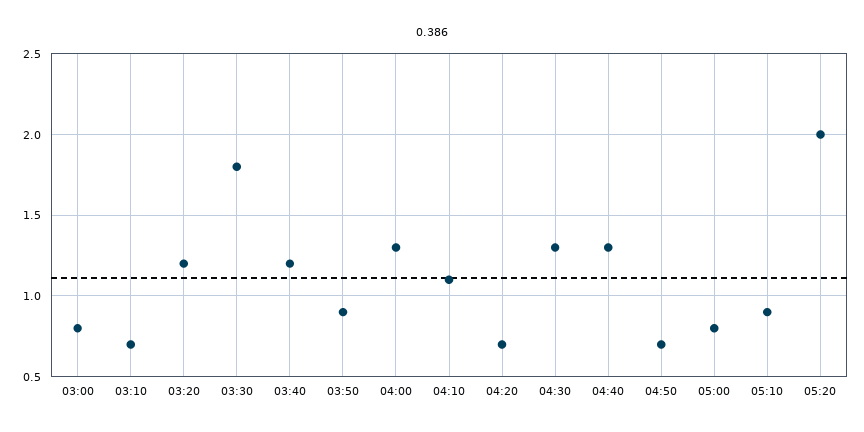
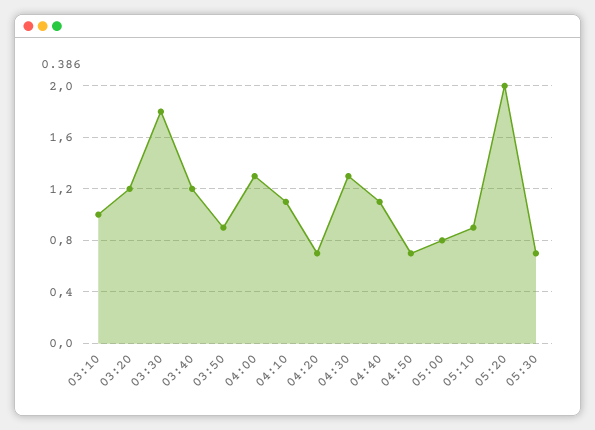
03:00: 0.8 -> none
03:10: 0.7 -> 1
04:40: 1.3 -> 1.1
05:30: none -> 0.7

